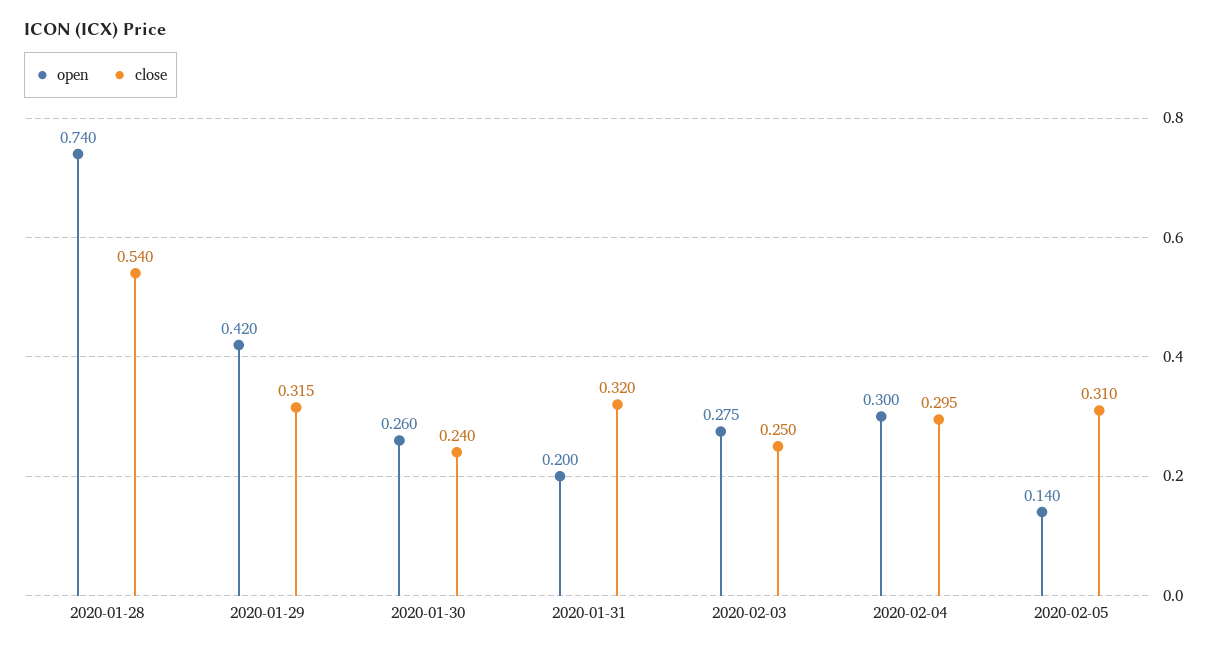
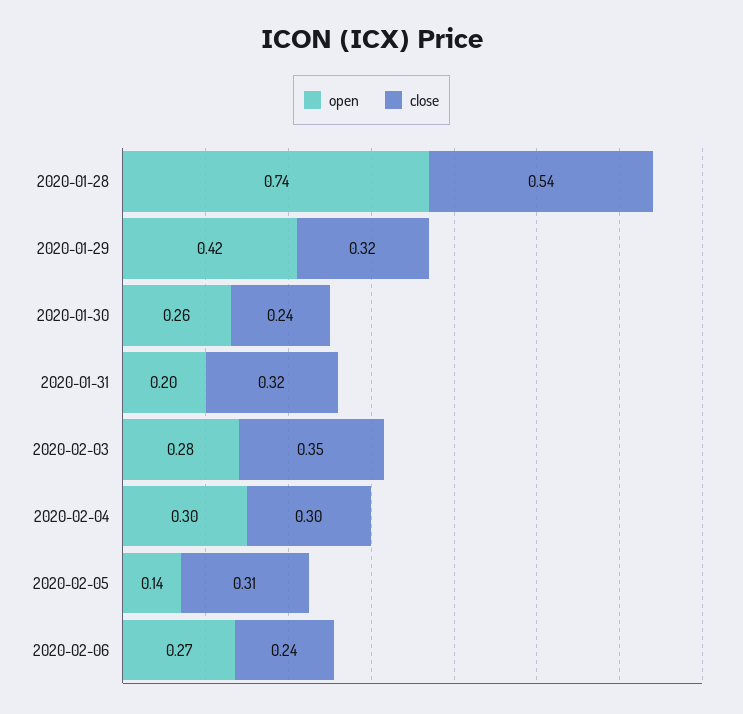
close, 2020-02-03: 0.25 -> 0.35
open, 2020-02-06: none -> 0.27
close, 2020-02-06: none -> 0.24

